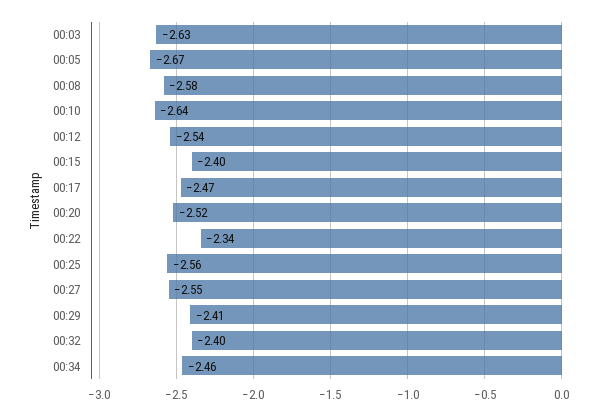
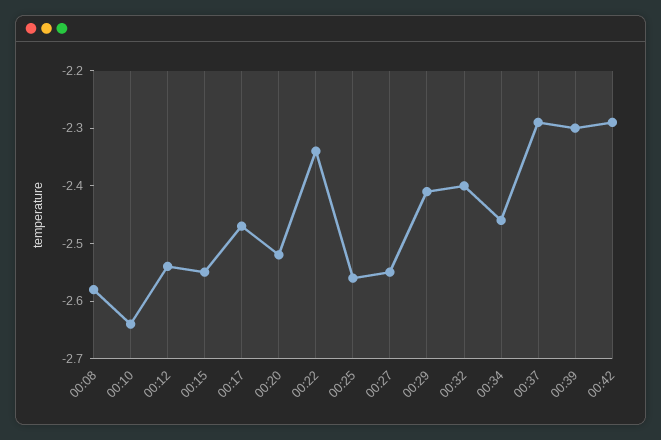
00:03: -2.63 -> none
00:05: -2.67 -> none
00:15: -2.4 -> -2.55
00:37: none -> -2.3
00:39: none -> -2.3
00:42: none -> -2.3

